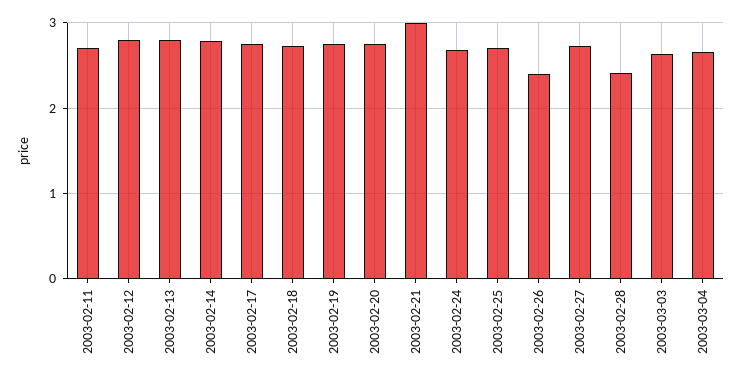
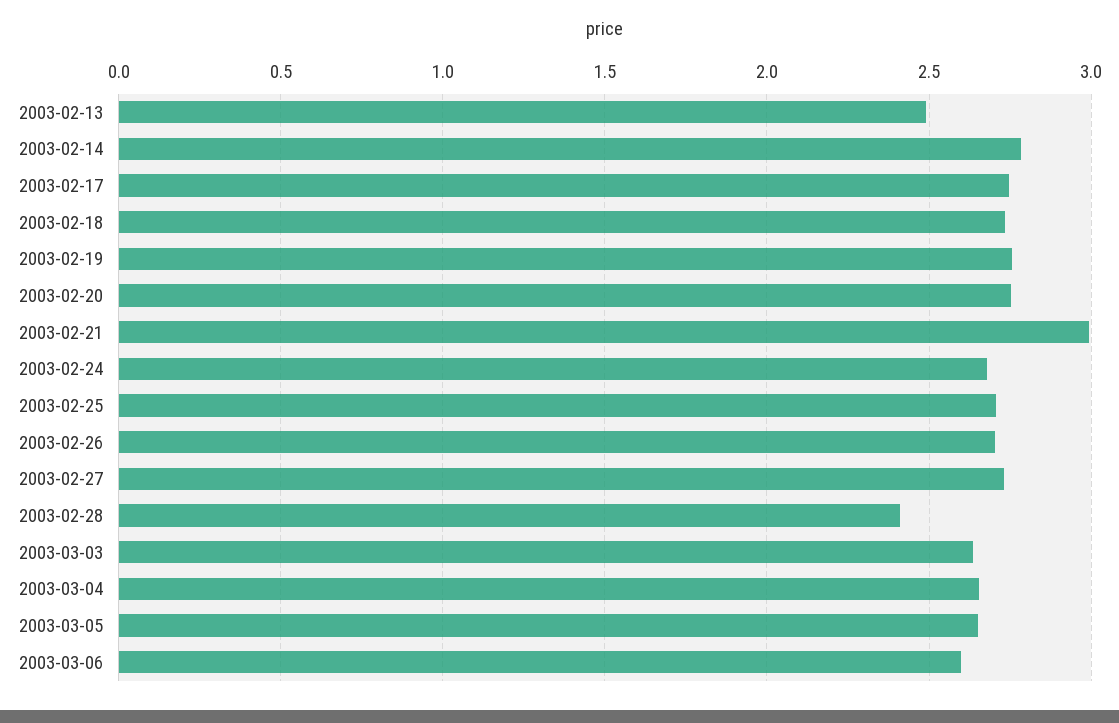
2003-02-11: 2.7 -> none
2003-02-12: 2.8 -> none
2003-02-13: 2.8 -> 2.5
2003-02-26: 2.4 -> 2.7
2003-03-05: none -> 2.65
2003-03-06: none -> 2.6

